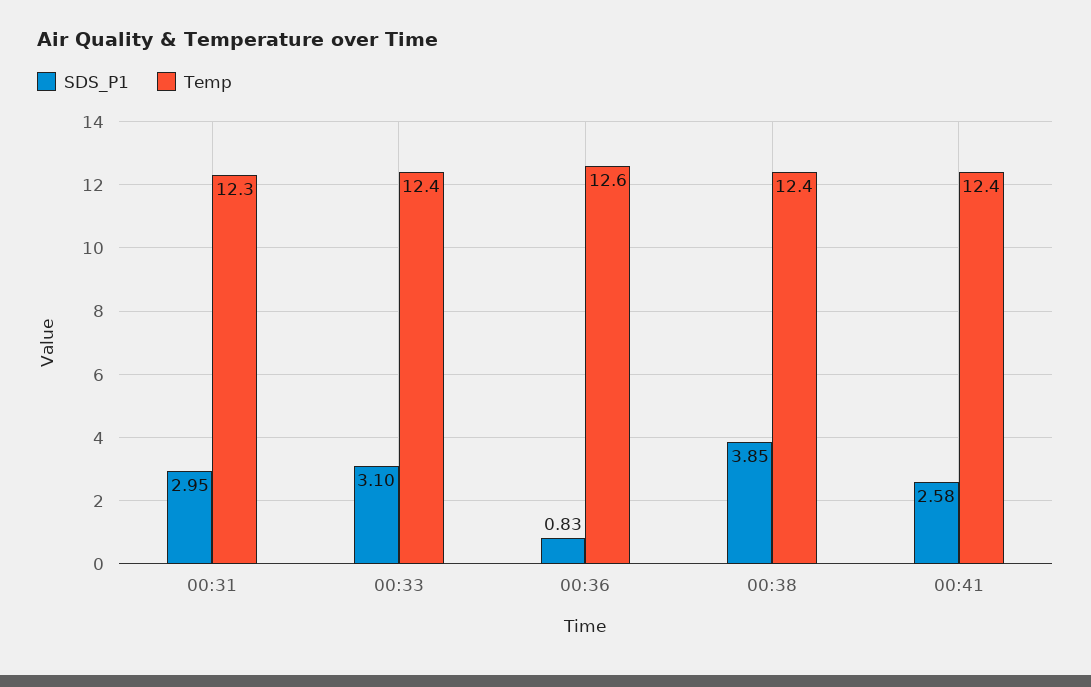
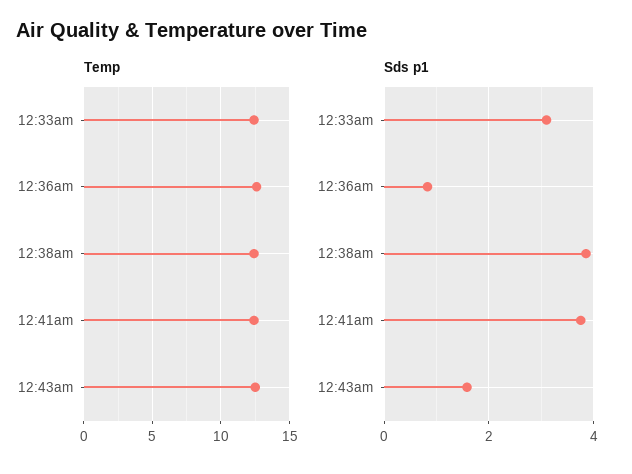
SDS_P1, 00:31: 2.95 -> none
Temp, 00:31: 12.3 -> none
SDS_P1, 00:41: 2.58 -> 3.8
Temp, 12:43am: none -> 12.5
SDS_P1, 12:43am: none -> 1.6

